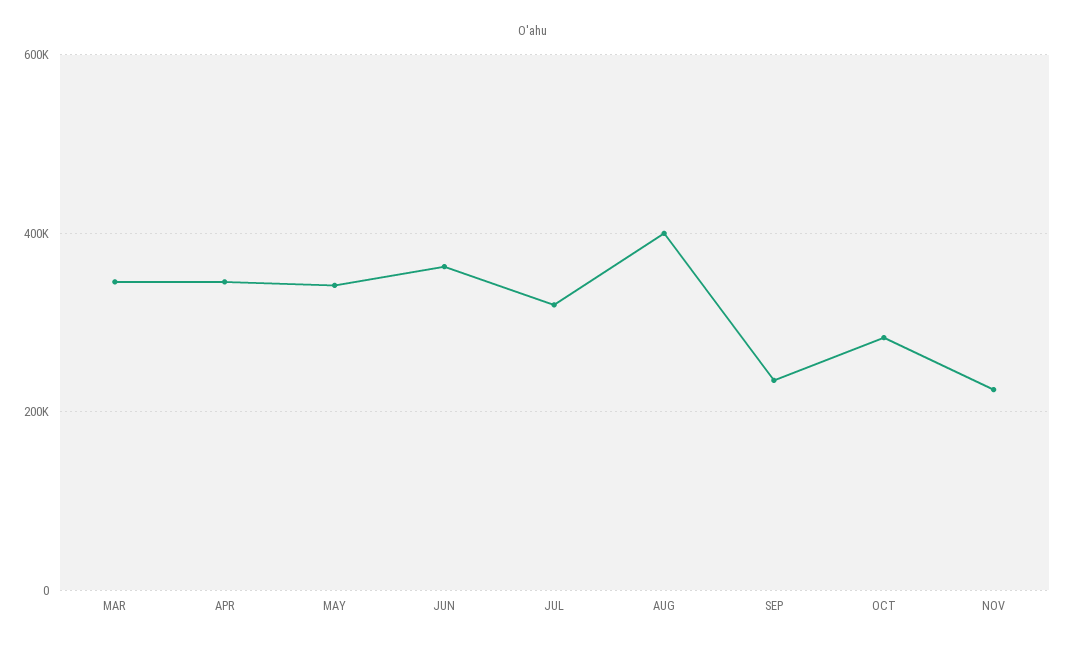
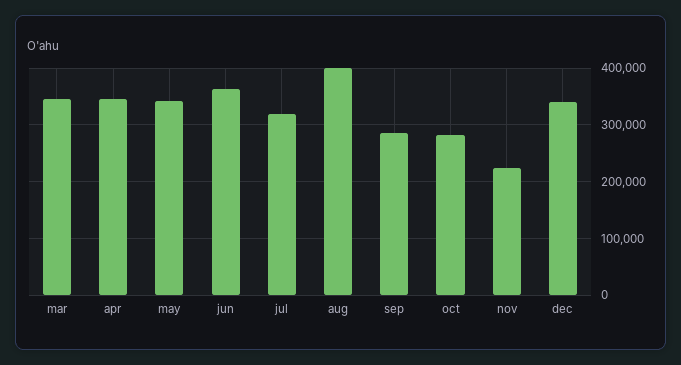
SEP: 240000 -> 280000
dec: none -> 340000

